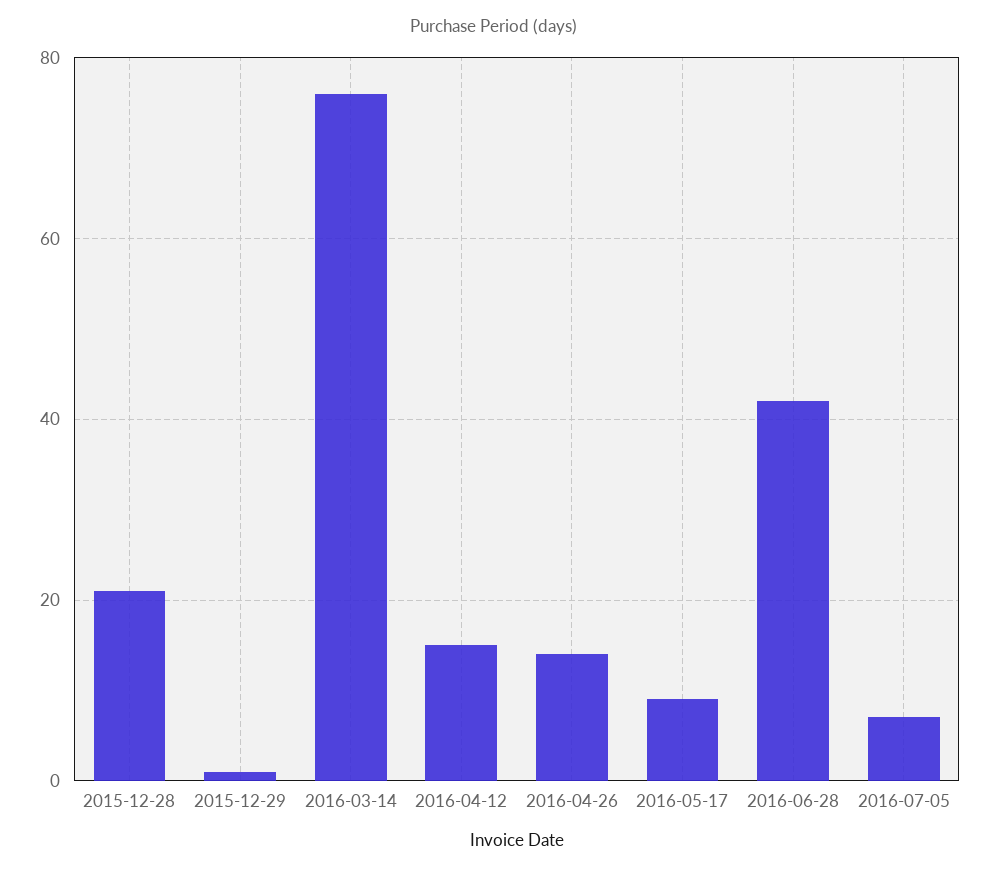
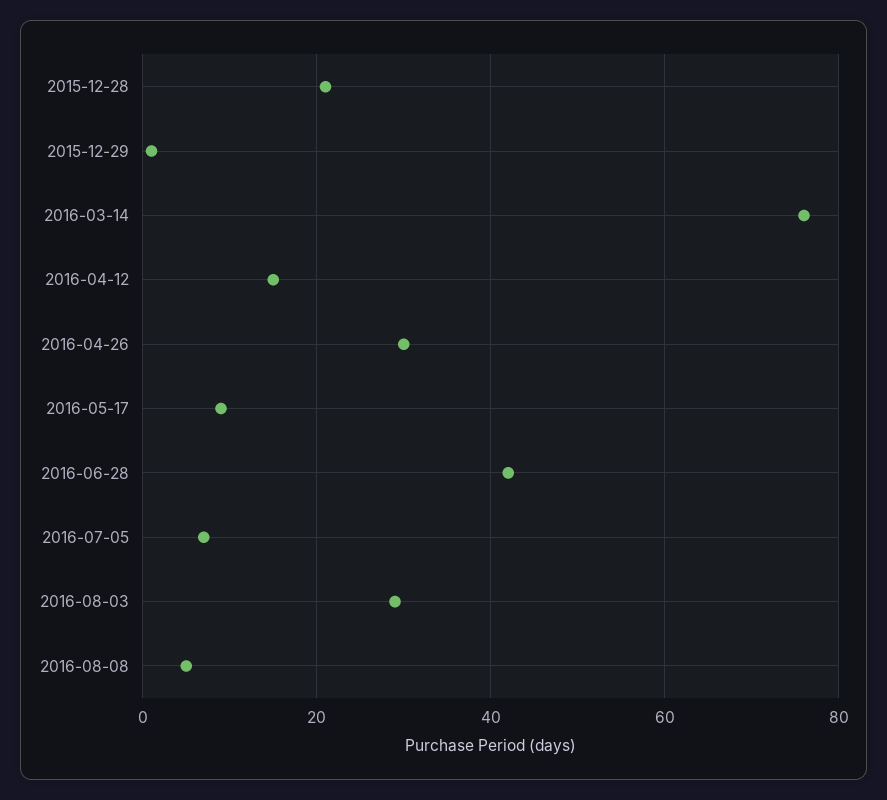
2016-04-26: 15 -> 30
2016-08-03: none -> 30
2016-08-08: none -> 5

